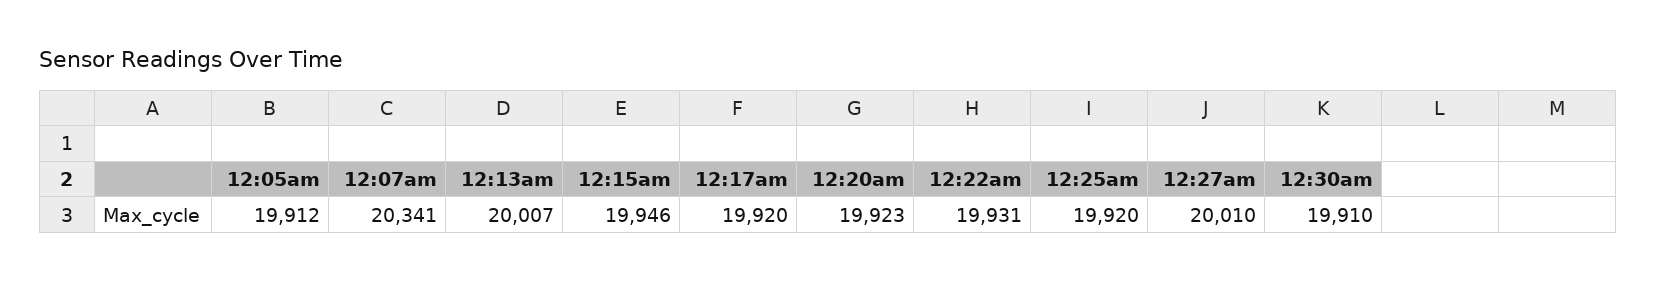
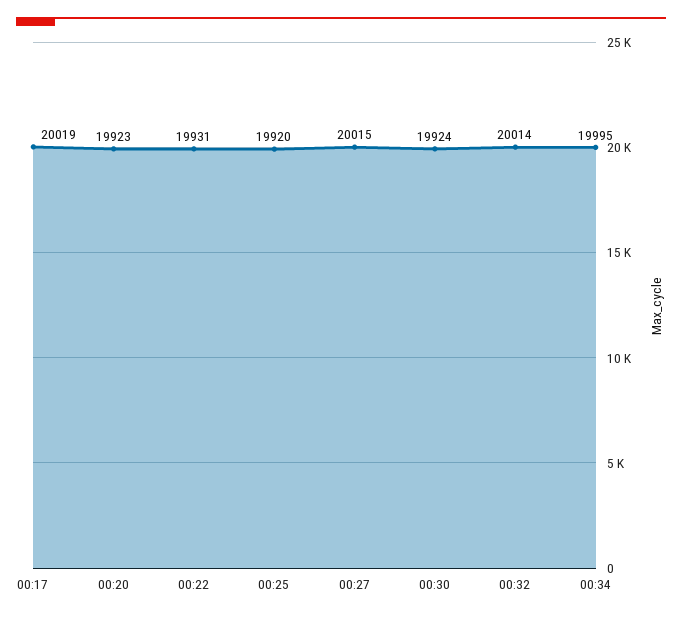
12:05am: 19912 -> none
12:07am: 20341 -> none
12:13am: 20007 -> none
12:15am: 19946 -> none
12:17am: 19920 -> 20019
12:27am: 20010 -> 20015
12:30am: 19910 -> 19924
00:32: none -> 20014
00:34: none -> 19995

